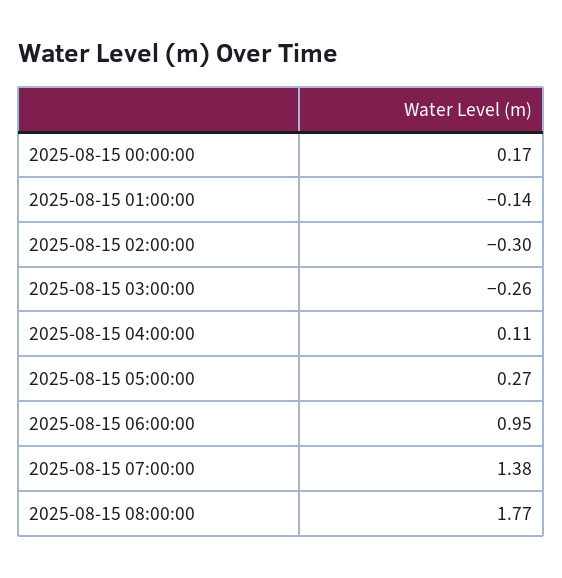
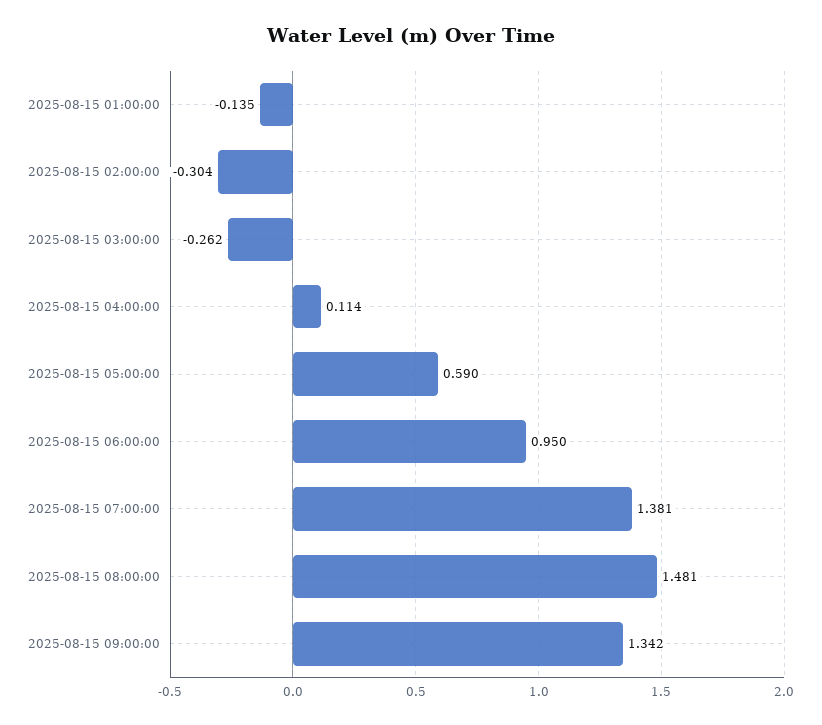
2025-08-15 00:00:00: 0.17 -> none
2025-08-15 05:00:00: 0.27 -> 0.59
2025-08-15 08:00:00: 1.77 -> 1.481
2025-08-15 09:00:00: none -> 1.342

